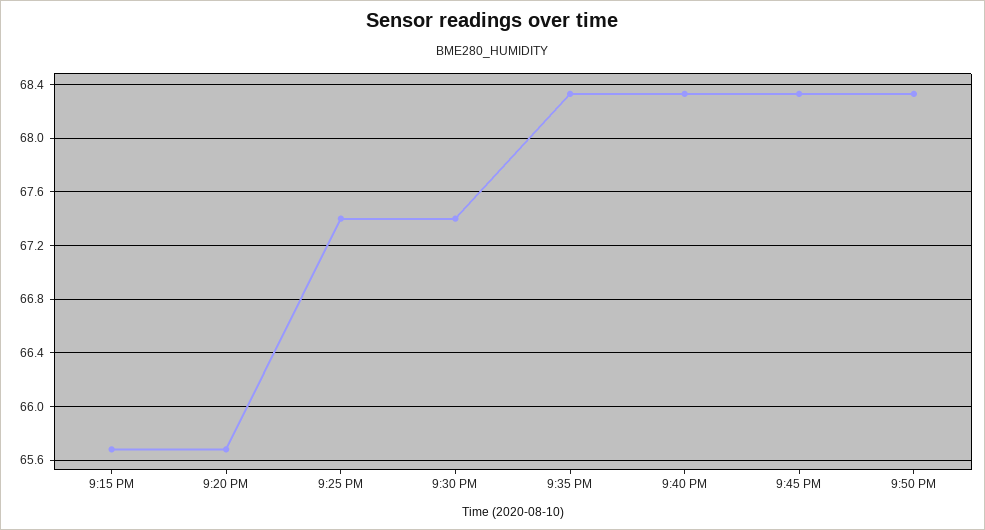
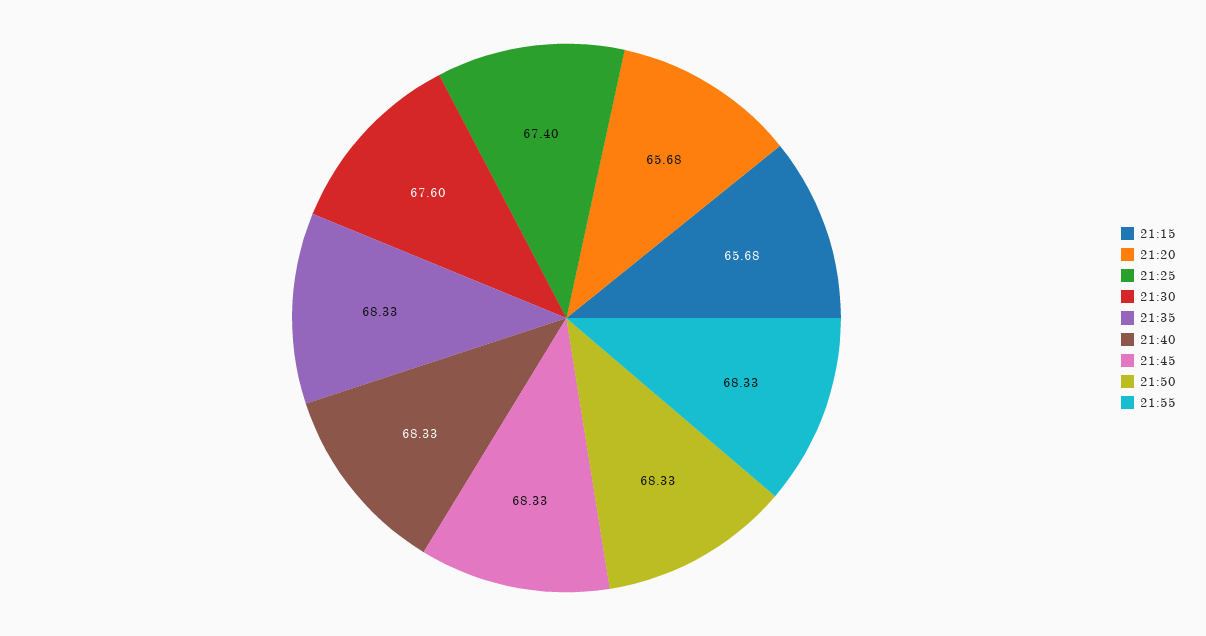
9:30 PM: 67.4 -> 67.6
21:55: none -> 68.33

